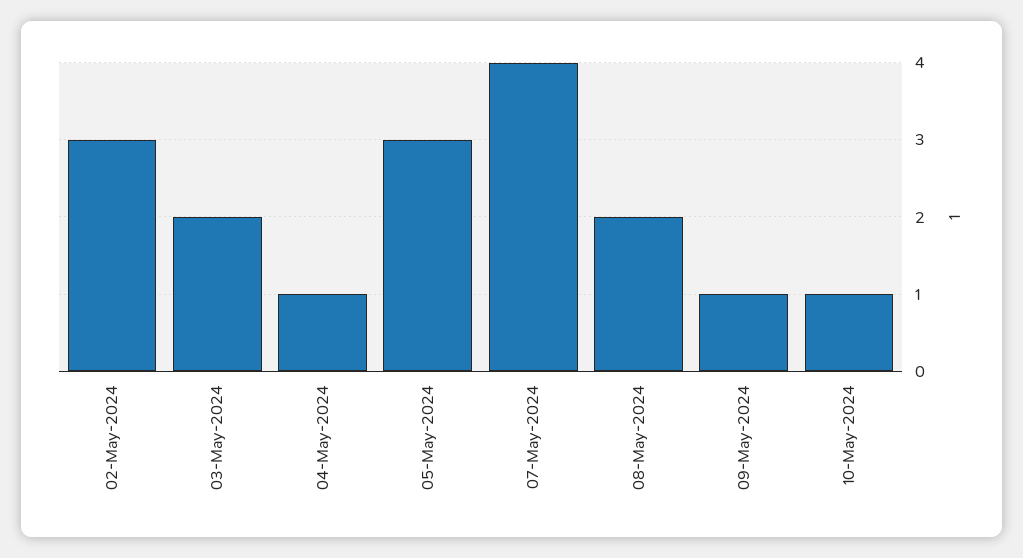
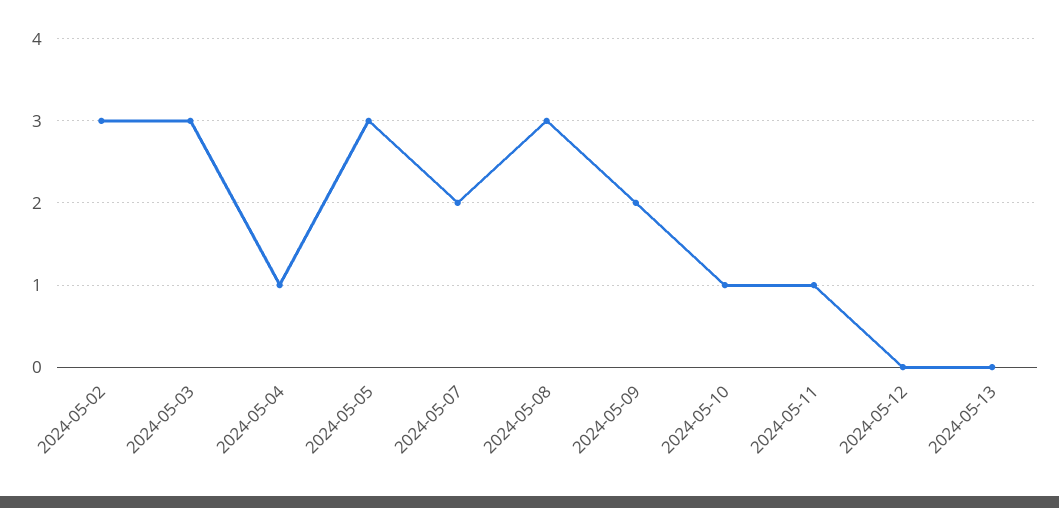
03-May-2024: 2 -> 3
07-May-2024: 4 -> 2
08-May-2024: 2 -> 3
09-May-2024: 1 -> 2
2024-05-11: none -> 1
2024-05-12: none -> 0
2024-05-13: none -> 0

